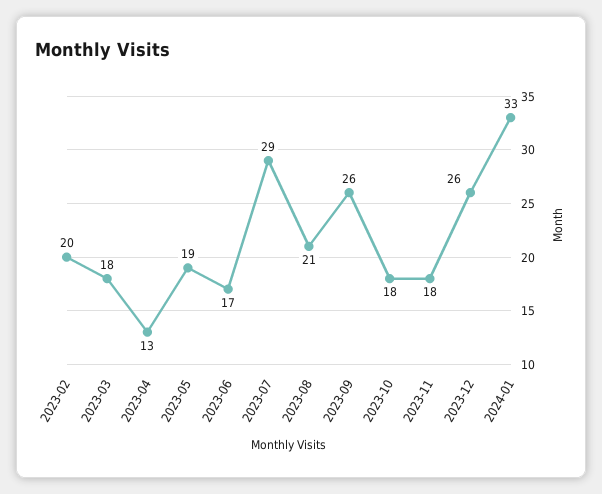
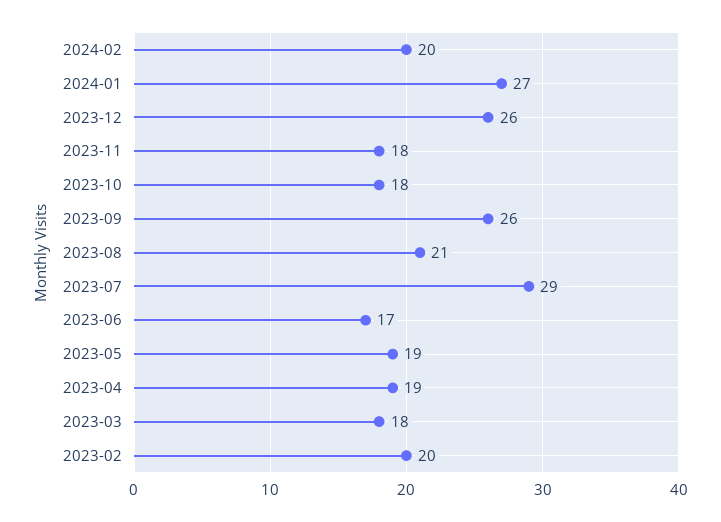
2023-04: 13 -> 19
2024-01: 33 -> 27
2024-02: none -> 20

